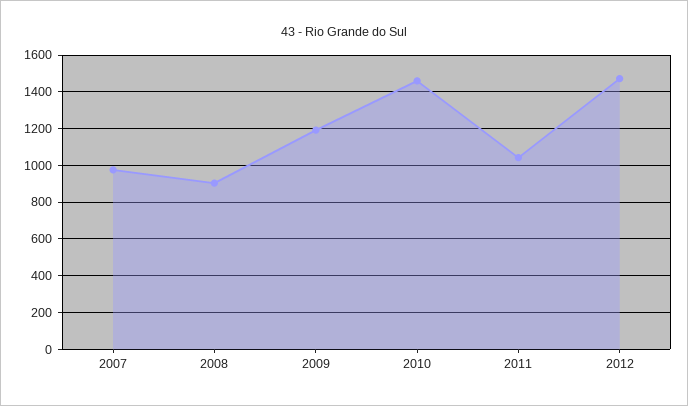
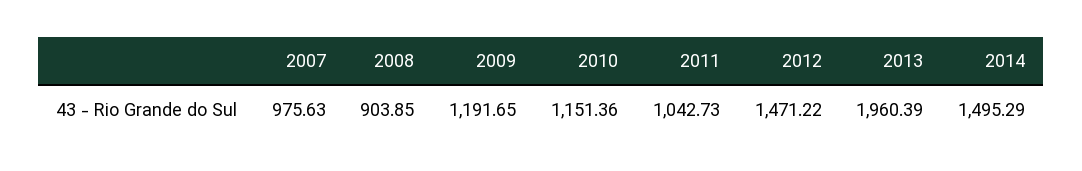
2010: 1450 -> 1151.36
2013: none -> 1960.39
2014: none -> 1495.29

